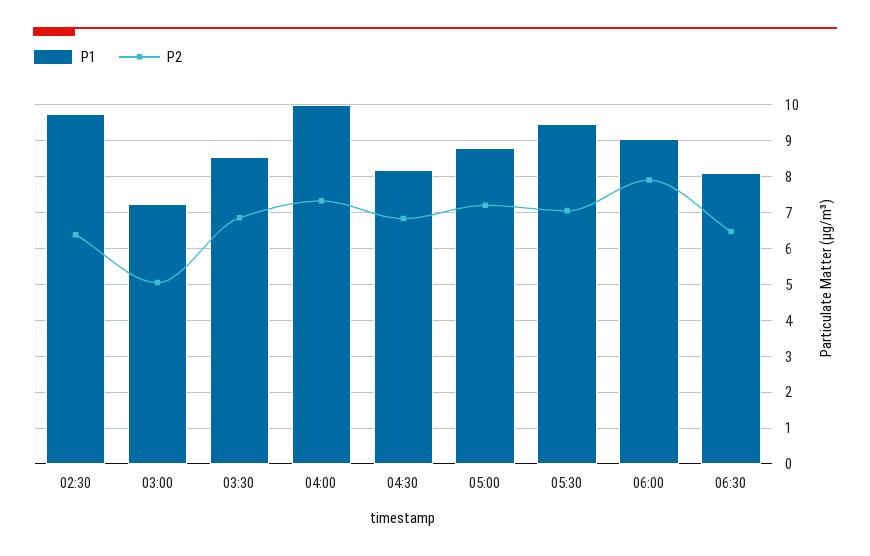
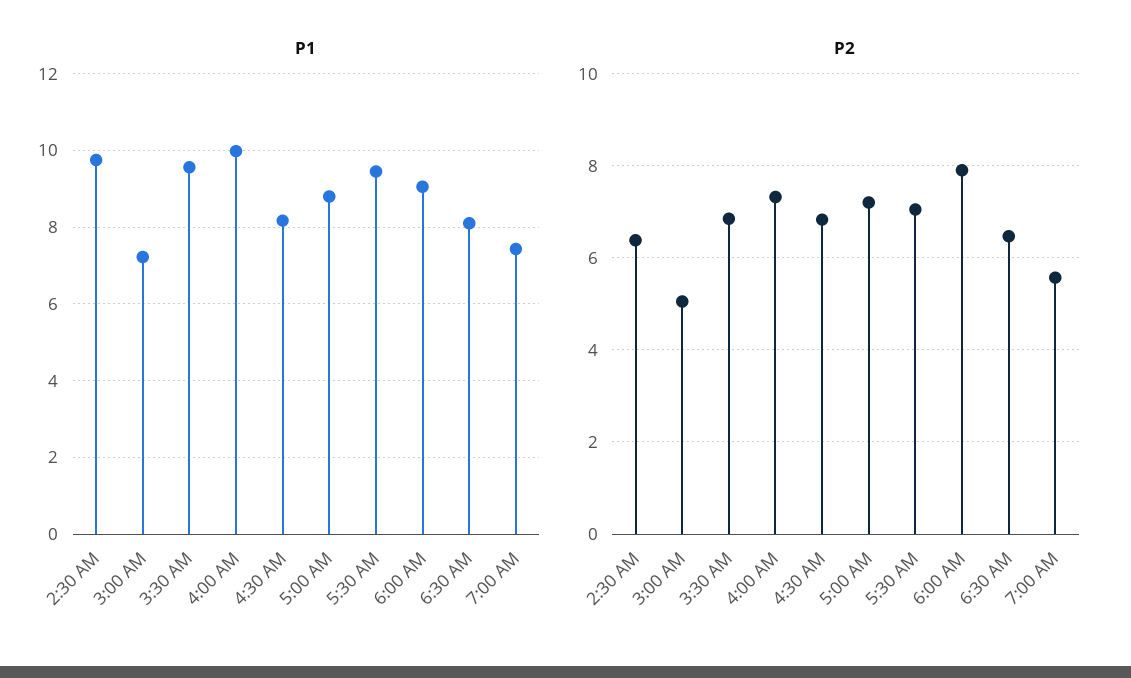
P1, 03:30: 8.6 -> 9.6
P1, 7:00 AM: none -> 7.4
P2, 7:00 AM: none -> 5.6

